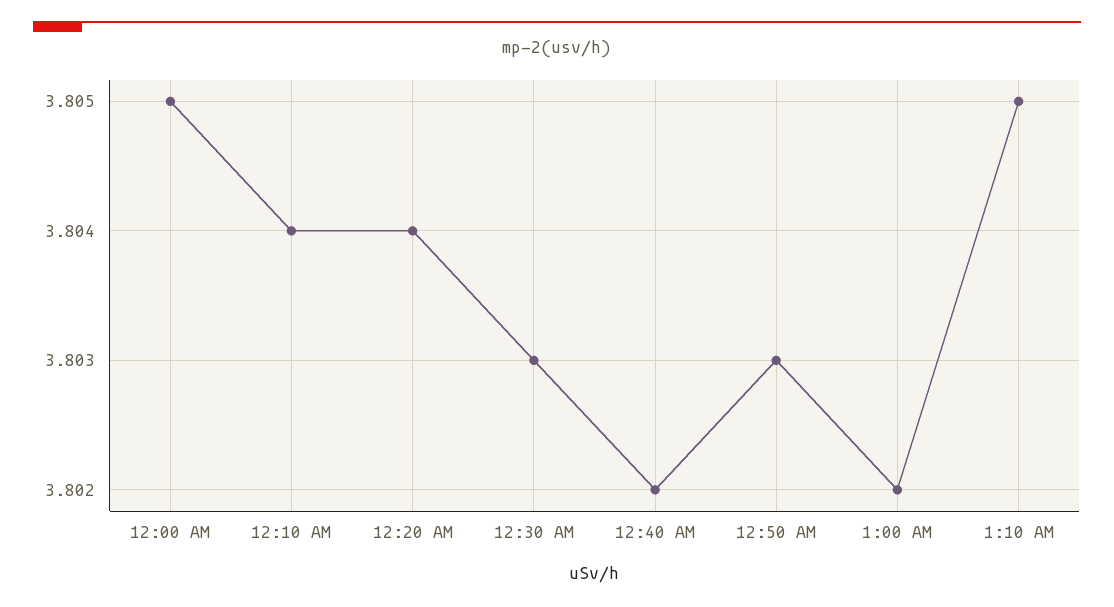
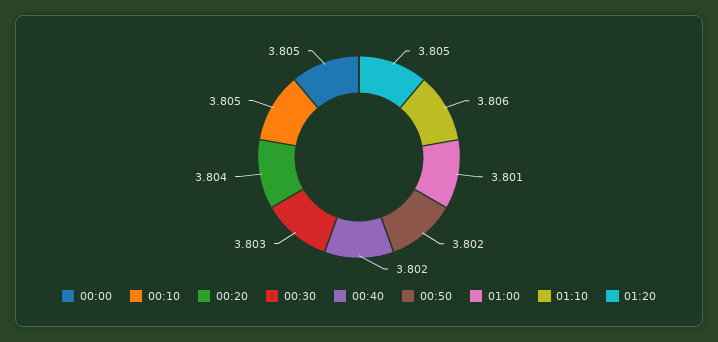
12:10 AM: 3.804 -> 3.805
12:50 AM: 3.803 -> 3.802
1:00 AM: 3.802 -> 3.801
1:10 AM: 3.805 -> 3.806
01:20: none -> 3.805

